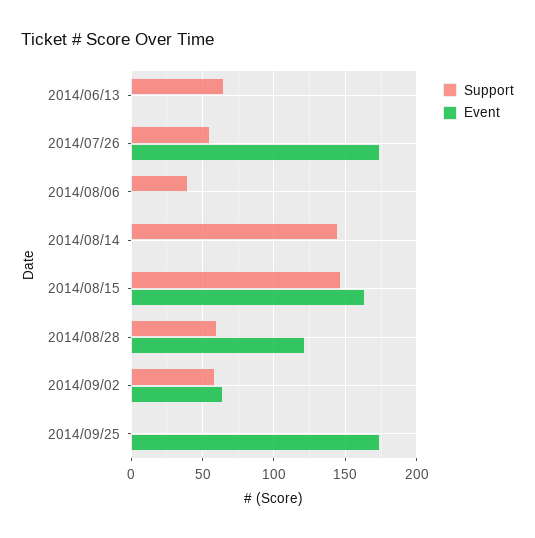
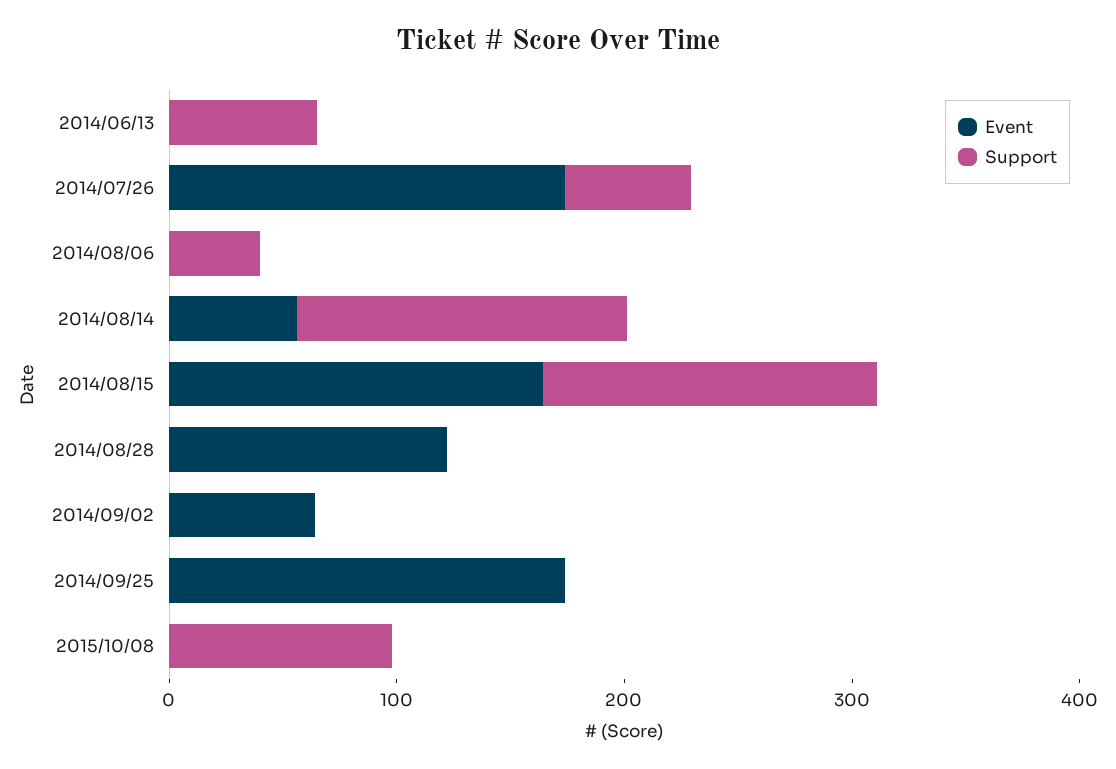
Event, 2014/08/14: 0 -> 60
Support, 2014/08/28: 60 -> 0
Support, 2014/09/02: 60 -> 0
Event, 2015/10/08: none -> 0
Support, 2015/10/08: none -> 100

